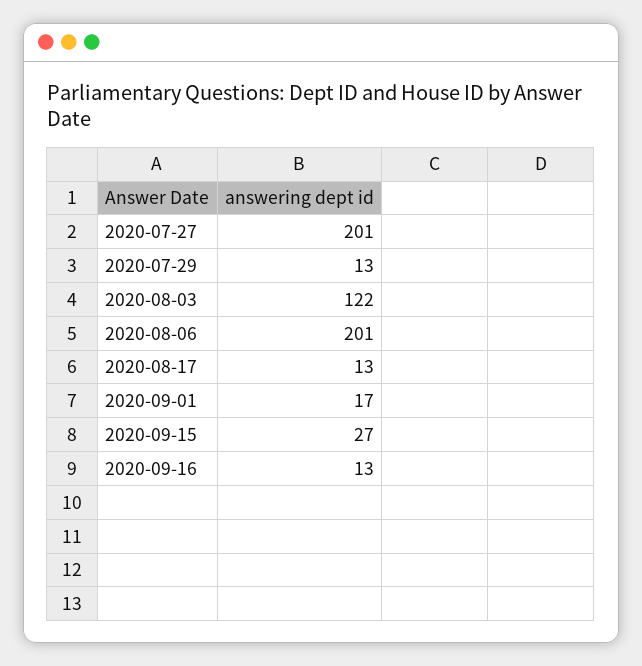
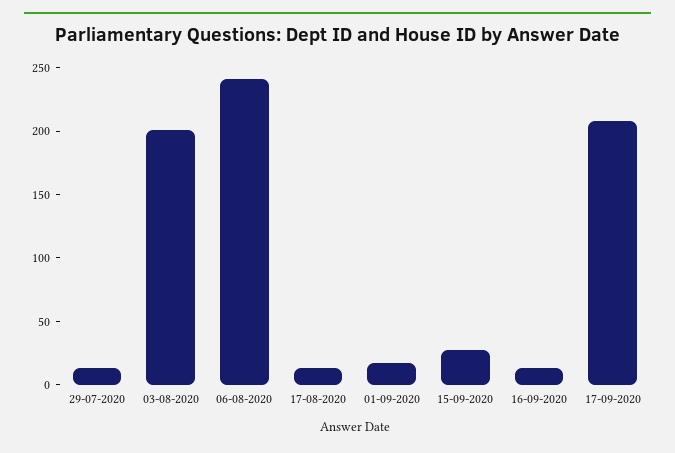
2020-07-27: 201 -> none
2020-08-03: 122 -> 200
2020-08-06: 201 -> 240
17-09-2020: none -> 210

